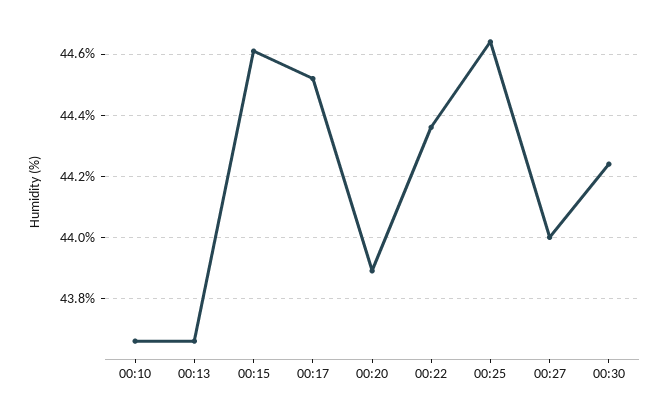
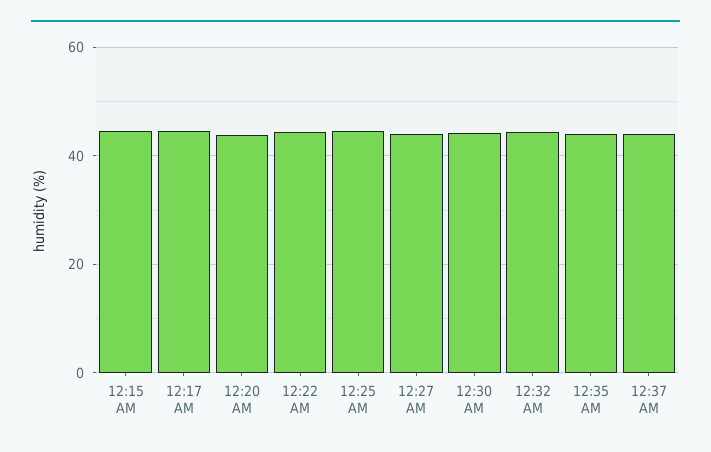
00:10: 43.65 -> none
00:13: 43.65 -> none
12:32 AM: none -> 44
12:35 AM: none -> 44
12:37 AM: none -> 44

